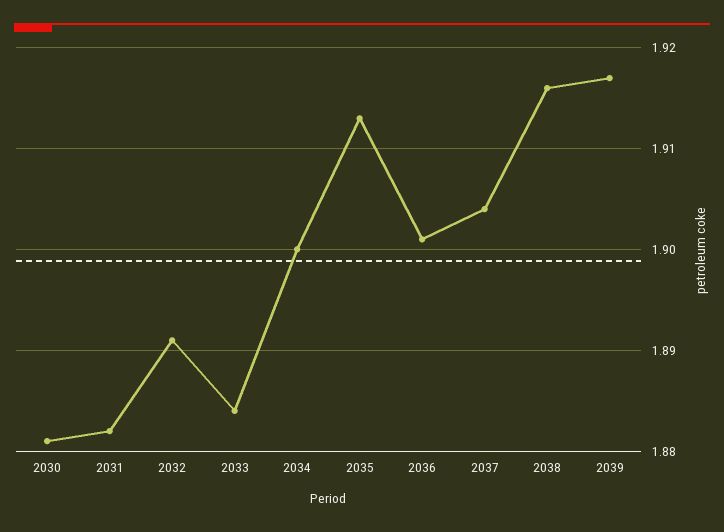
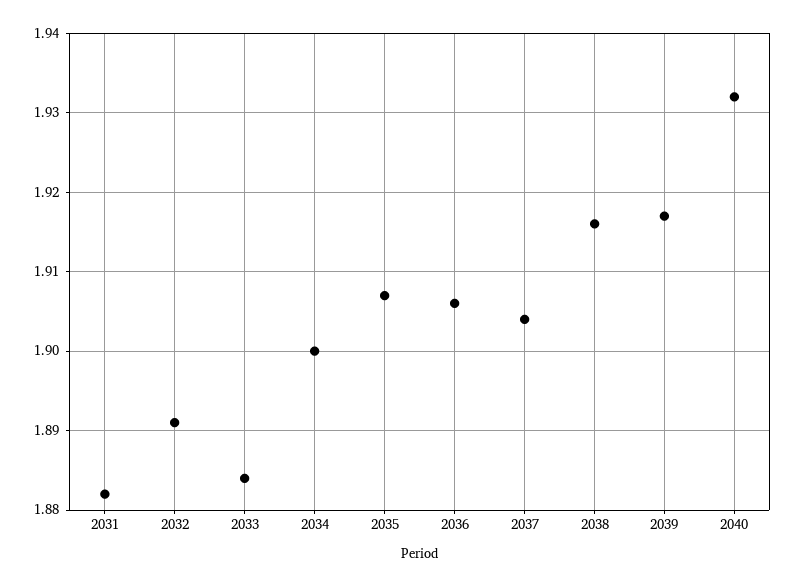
2030: 1.881 -> none
2035: 1.913 -> 1.907
2036: 1.901 -> 1.906
2040: none -> 1.932

